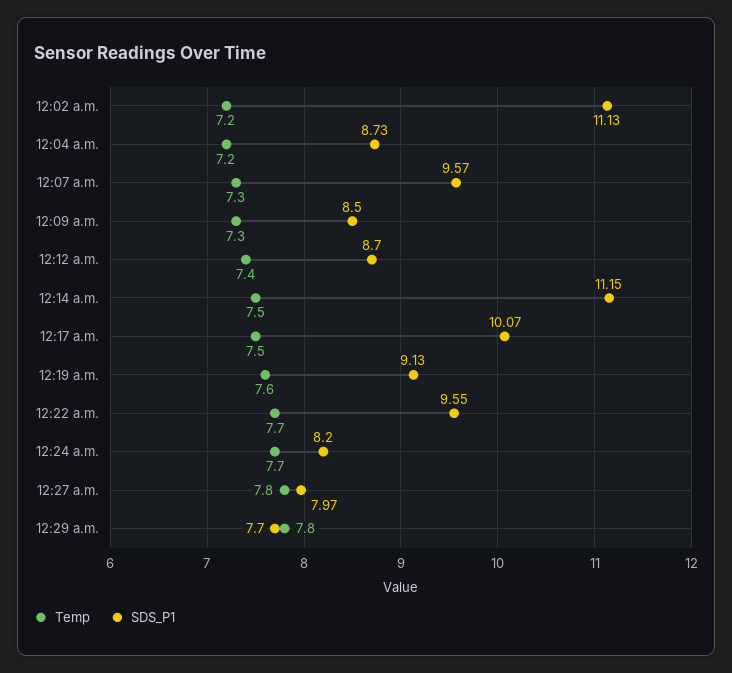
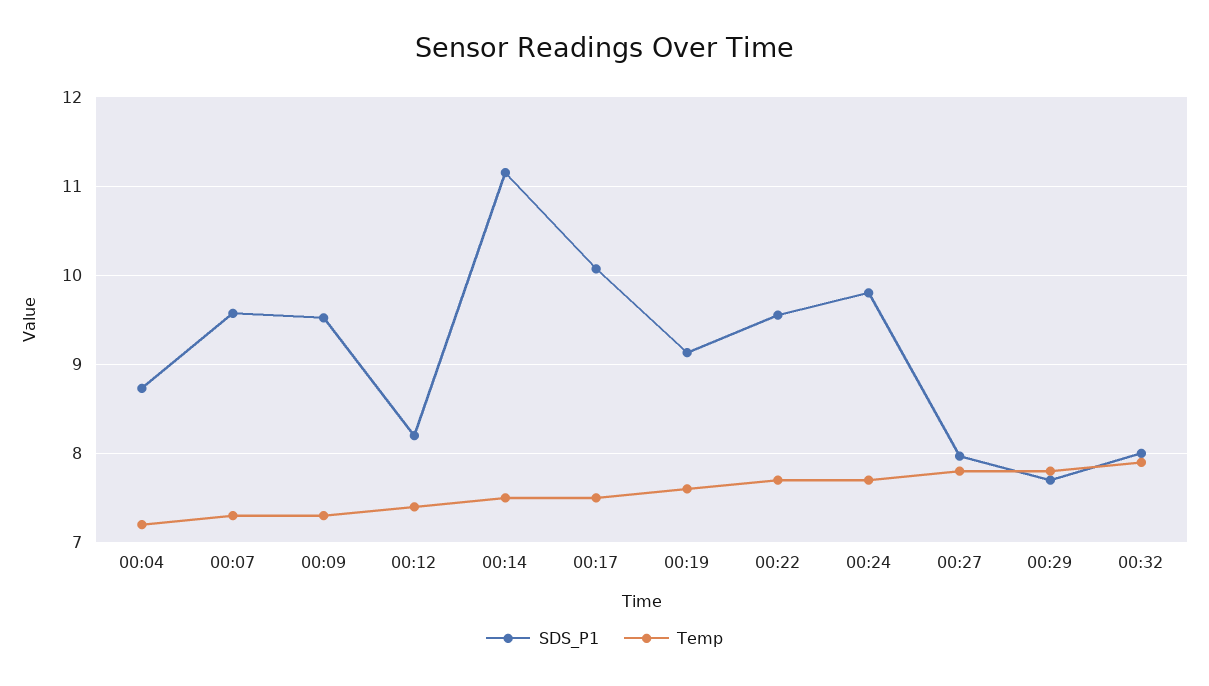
Temp, 12:02 a.m.: 7.2 -> none
SDS_P1, 12:02 a.m.: 11.13 -> none
SDS_P1, 12:09 a.m.: 8.5 -> 9.5
SDS_P1, 12:12 a.m.: 8.7 -> 8.2
SDS_P1, 12:24 a.m.: 8.2 -> 9.8
SDS_P1, 00:32: none -> 8
Temp, 00:32: none -> 7.9

